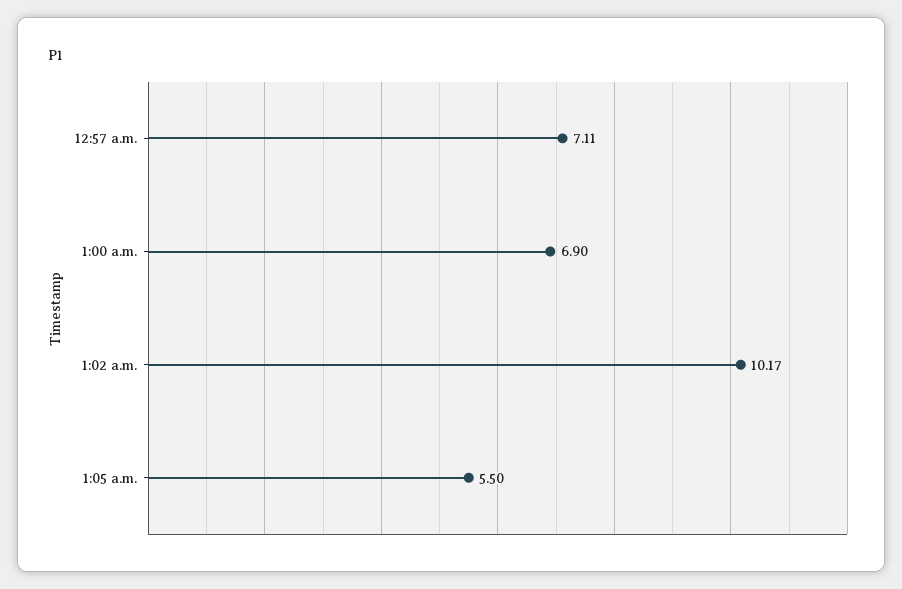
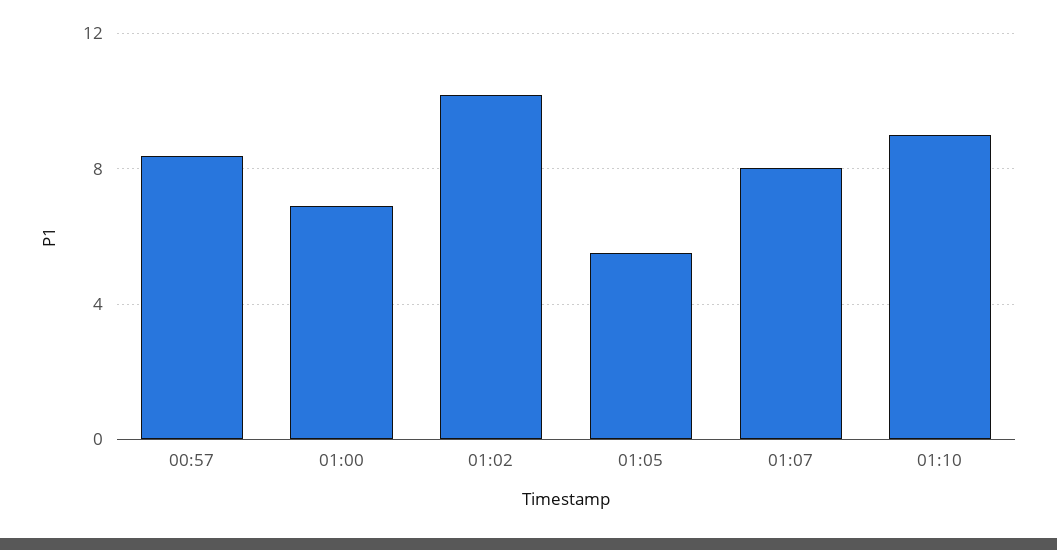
12:57 a.m.: 7.11 -> 8.5
01:07: none -> 8
01:10: none -> 9

